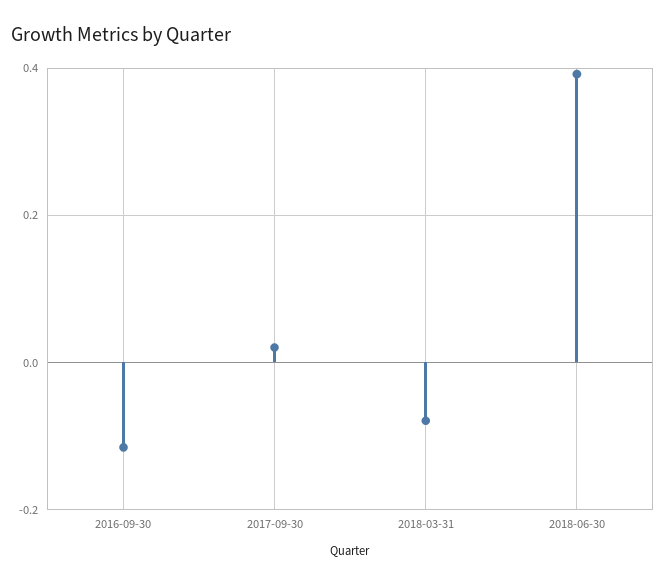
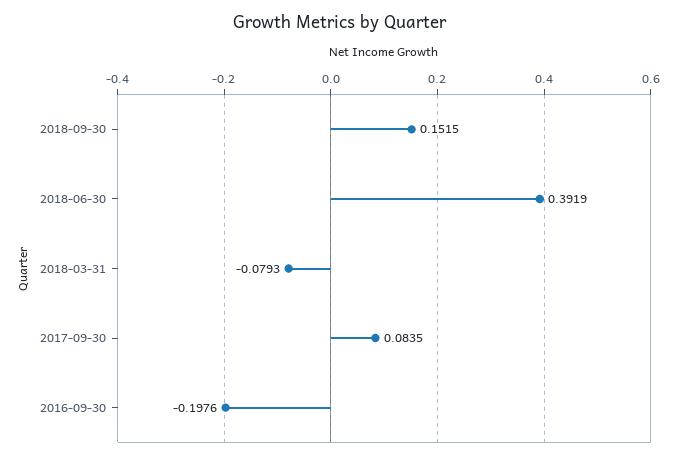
2016-09-30: -0.12 -> -0.1976
2017-09-30: 0.02 -> 0.0835
2018-09-30: none -> 0.1515

